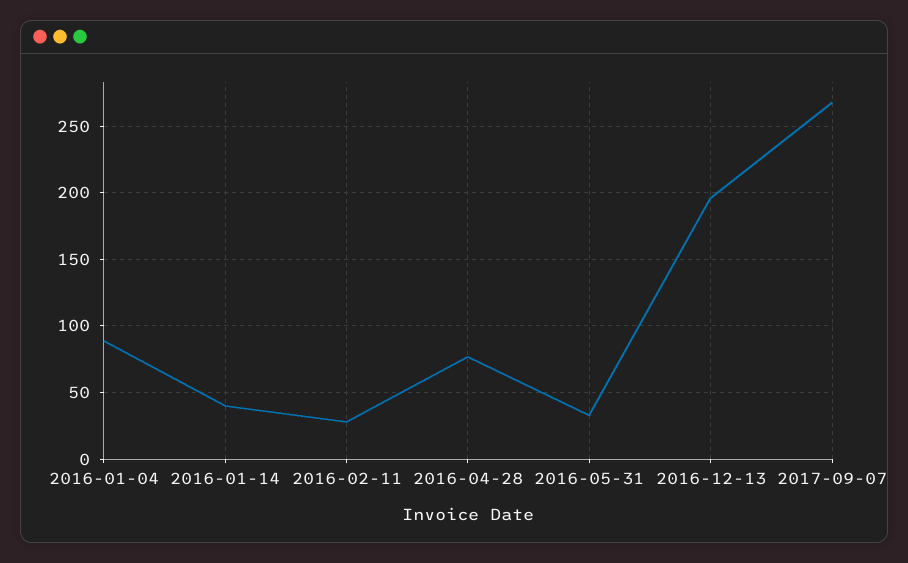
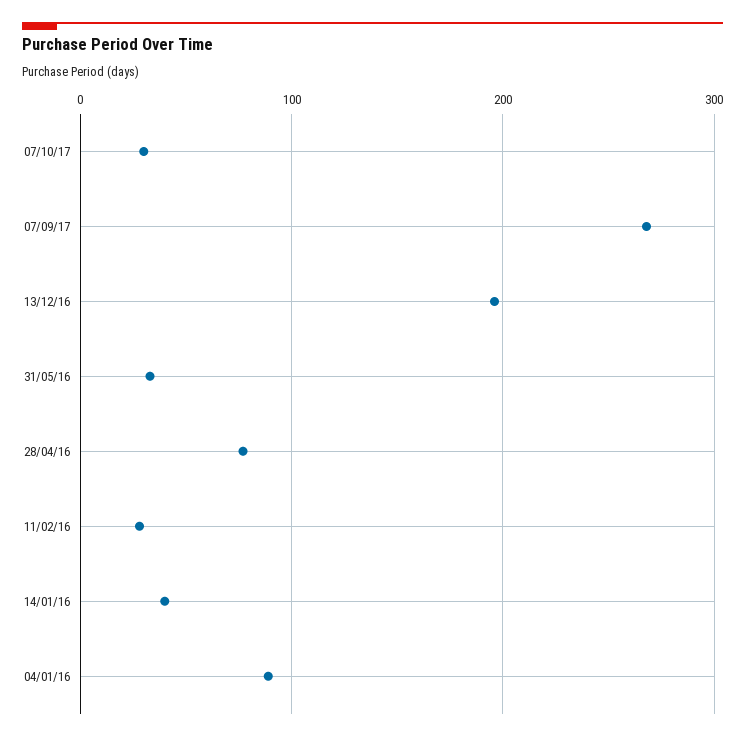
07/10/17: none -> 30

